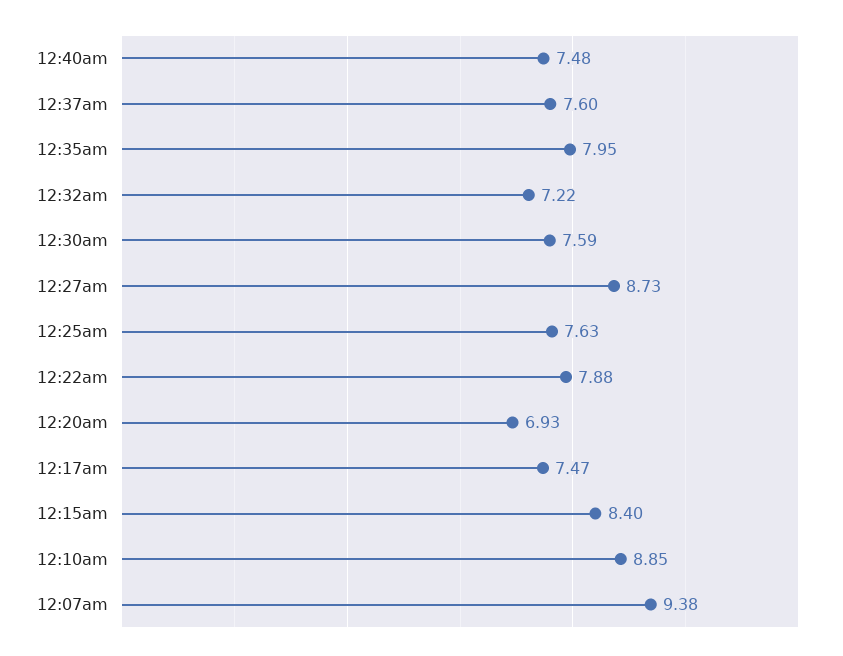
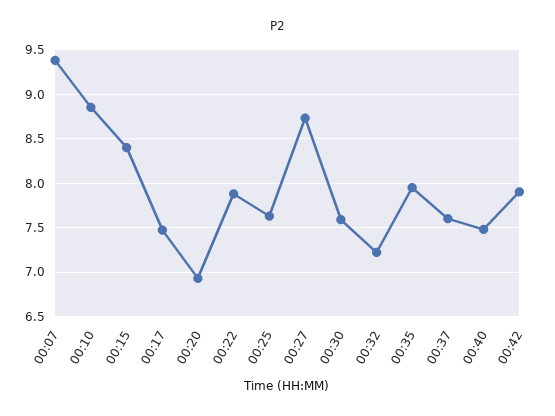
00:42: none -> 7.9

